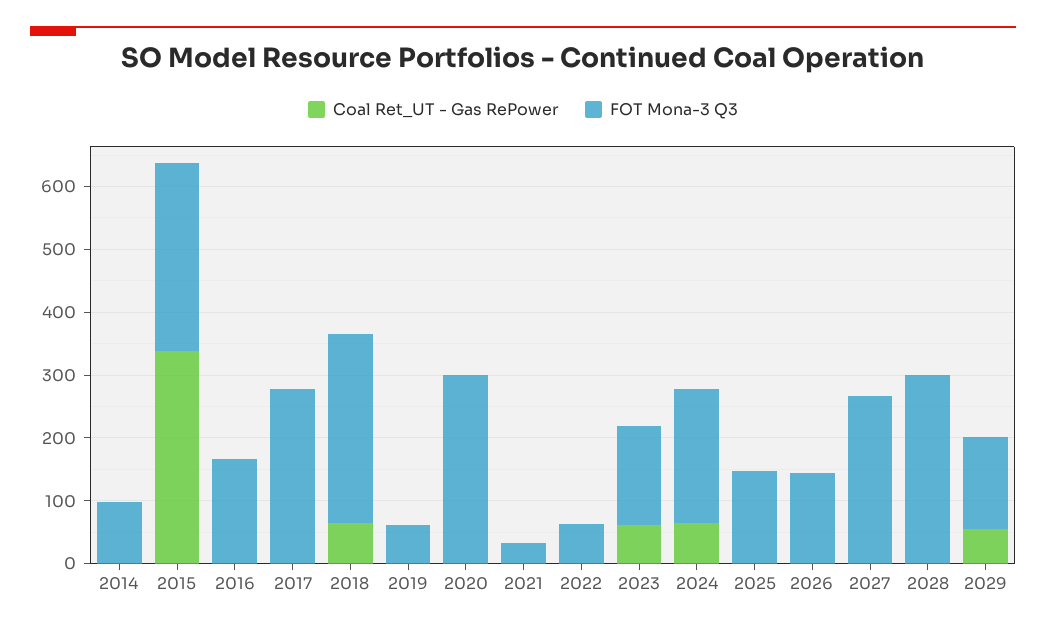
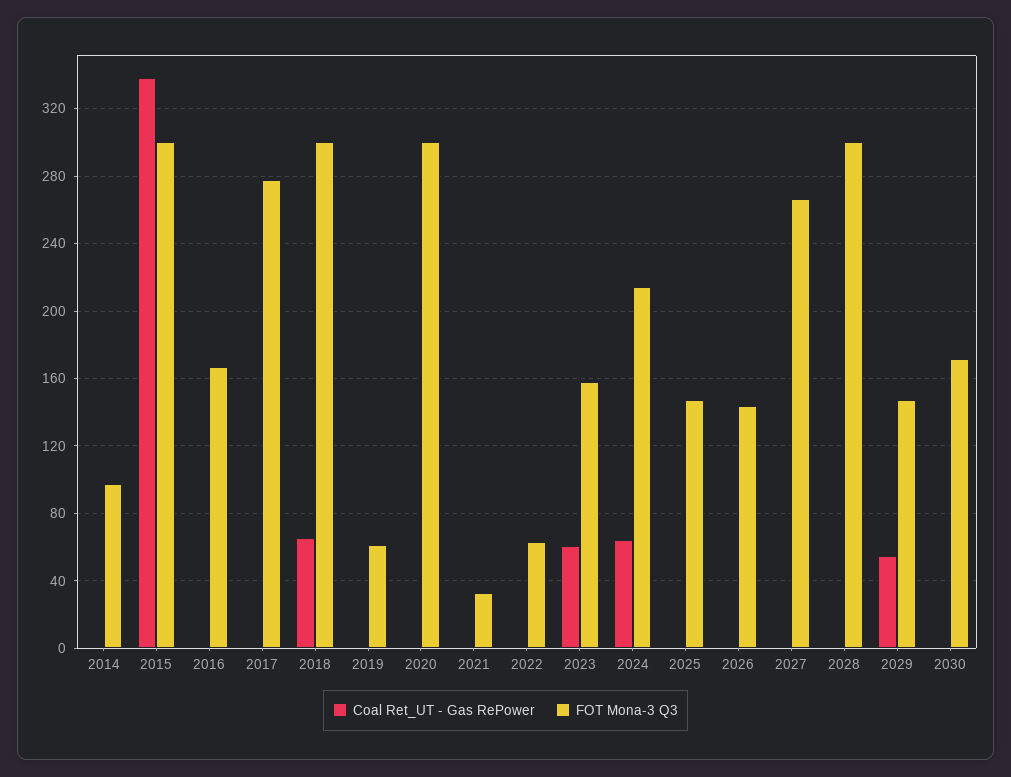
Coal Ret_UT - Gas RePower, 2030: none -> 0
FOT Mona-3 Q3, 2030: none -> 170

